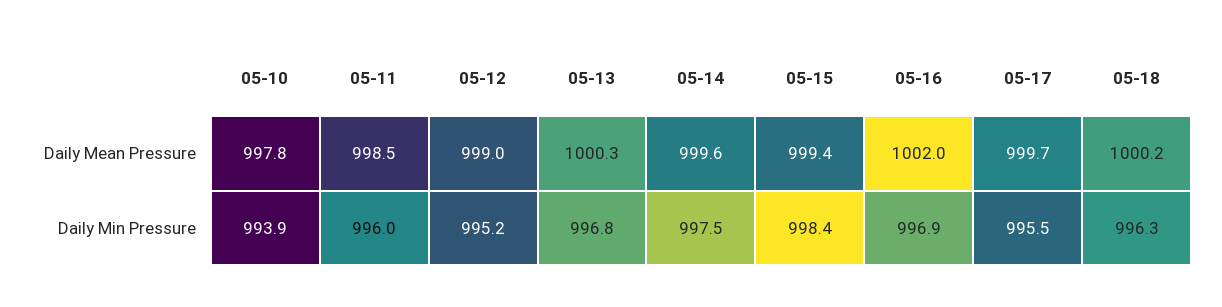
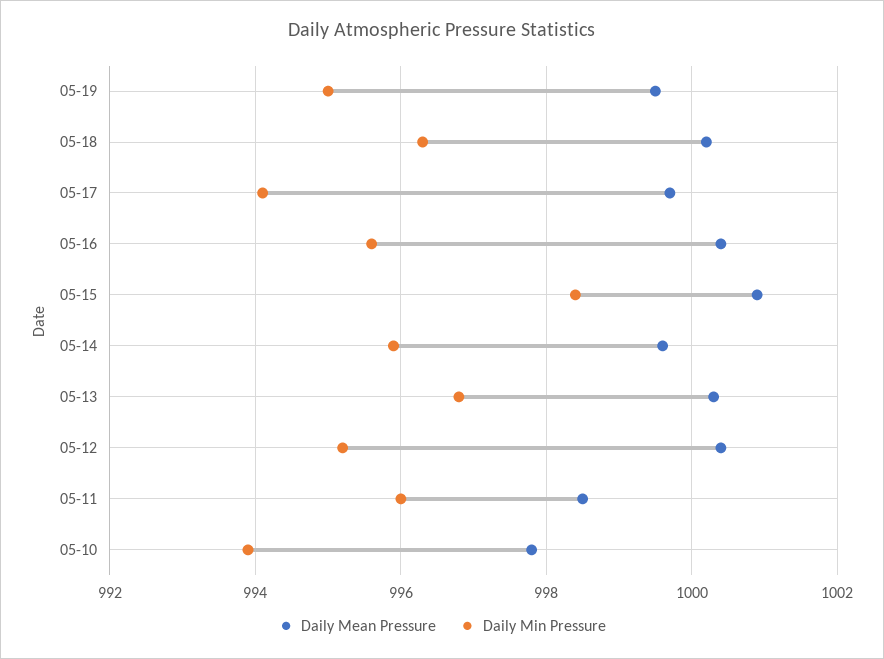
Daily Mean Pressure, 05-12: 999 -> 1000.5
Daily Mean Pressure, 05-15: 999.4 -> 1001
Daily Mean Pressure, 05-16: 1002 -> 1000.5
Daily Min Pressure, 05-14: 997.5 -> 996
Daily Min Pressure, 05-16: 996.9 -> 995.5
Daily Min Pressure, 05-17: 995.5 -> 994
Daily Mean Pressure, 05-19: none -> 999.5
Daily Min Pressure, 05-19: none -> 995

